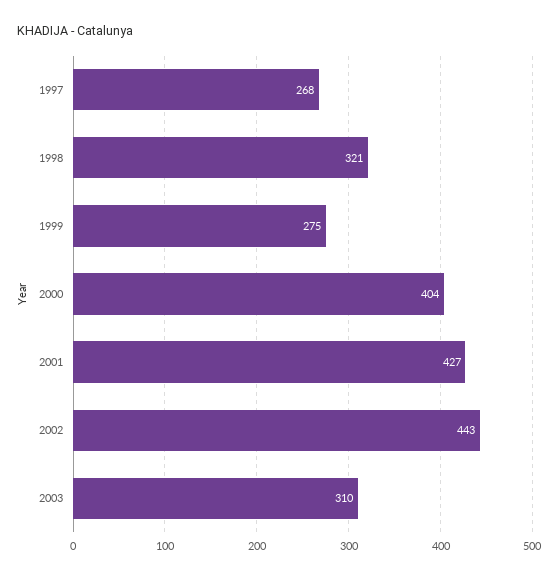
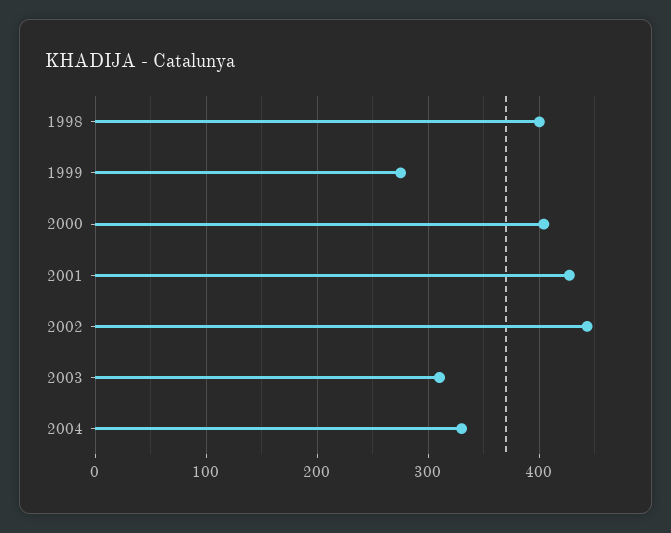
1997: 268 -> none
1998: 321 -> 400
2004: none -> 330

